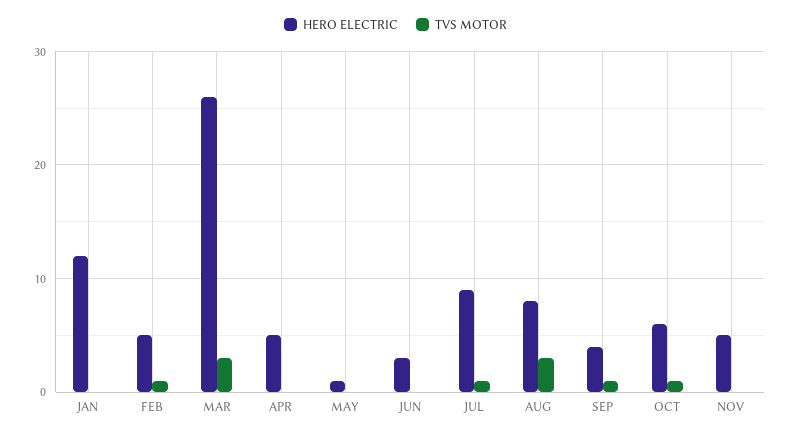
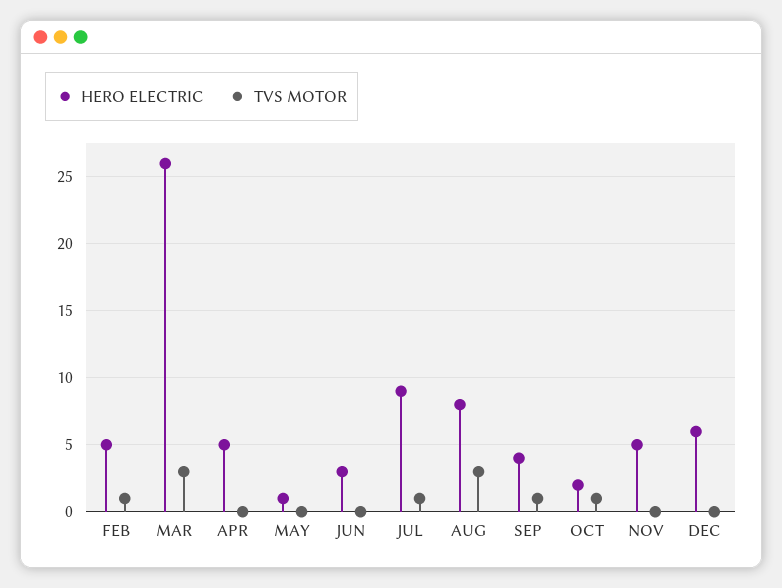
HERO ELECTRIC, JAN: 12 -> none
TVS MOTOR, JAN: 0 -> none
HERO ELECTRIC, OCT: 6 -> 2
HERO ELECTRIC, DEC: none -> 6
TVS MOTOR, DEC: none -> 0

